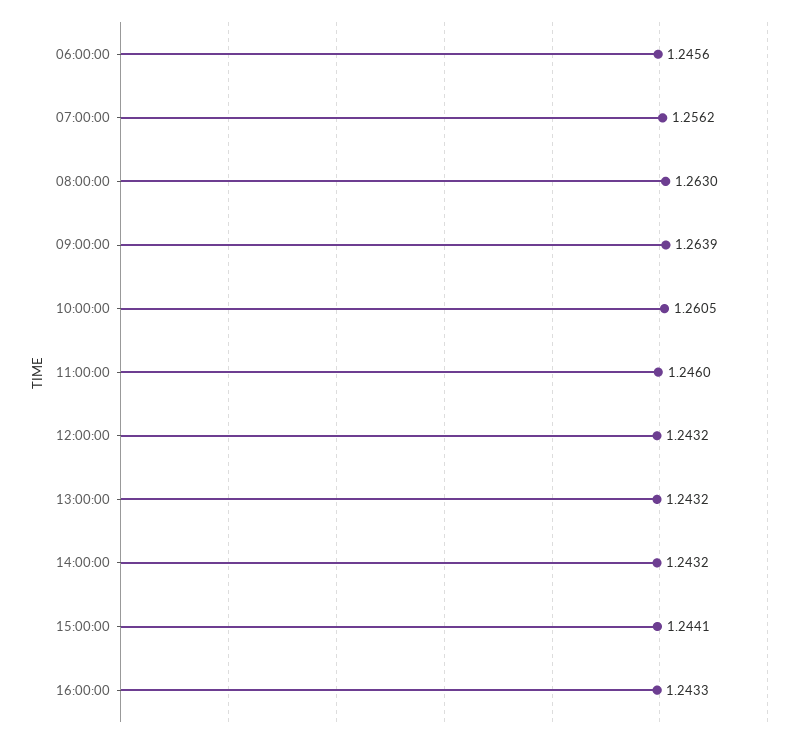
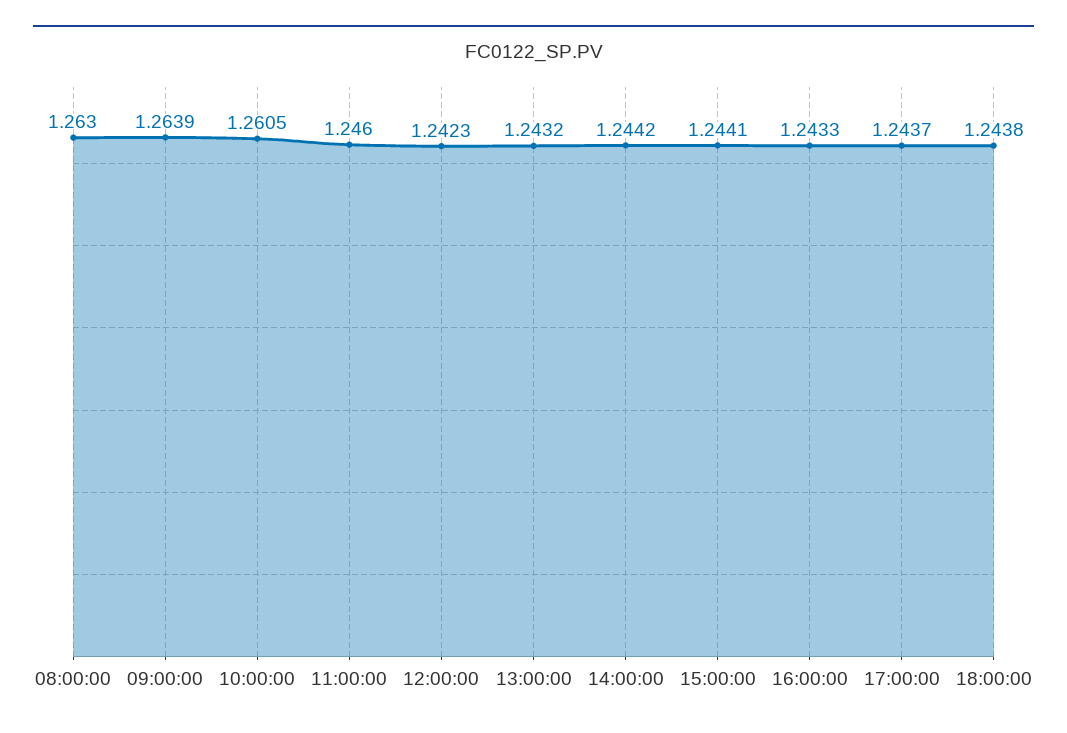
06:00:00: 1.2456 -> none
07:00:00: 1.2562 -> none
12:00:00: 1.2432 -> 1.2423
14:00:00: 1.2432 -> 1.2442
17:00:00: none -> 1.2437
18:00:00: none -> 1.2438

